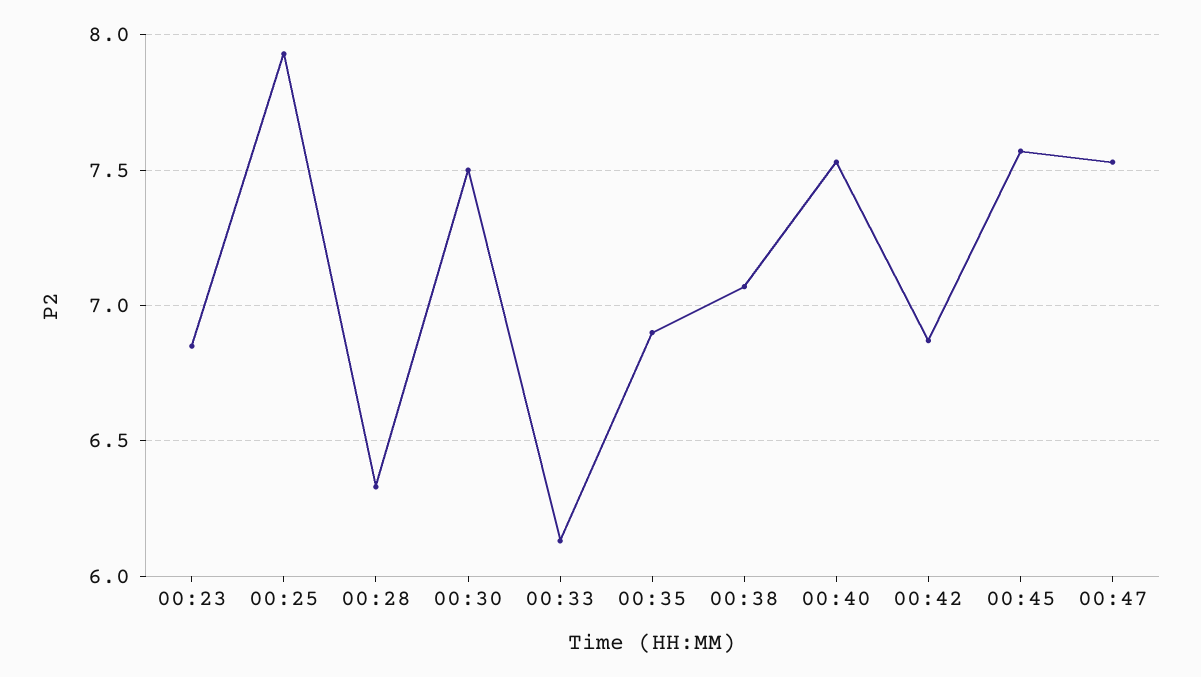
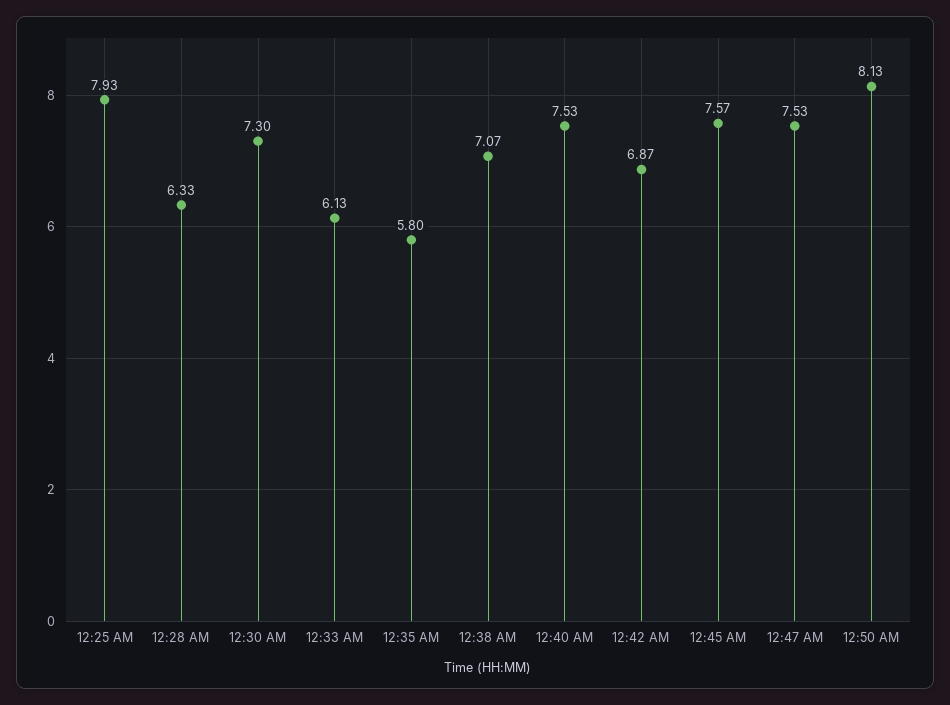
00:23: 6.85 -> none
00:30: 7.5 -> 7.3
00:35: 6.9 -> 5.8
12:50 AM: none -> 8.13

